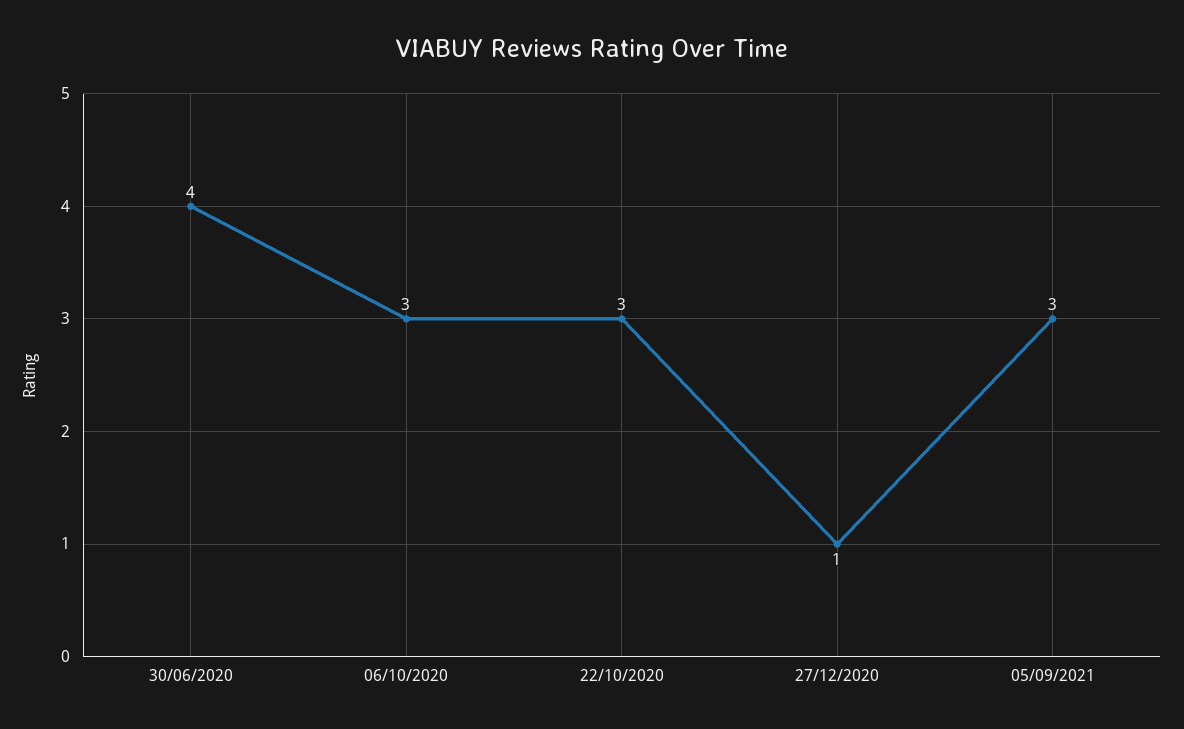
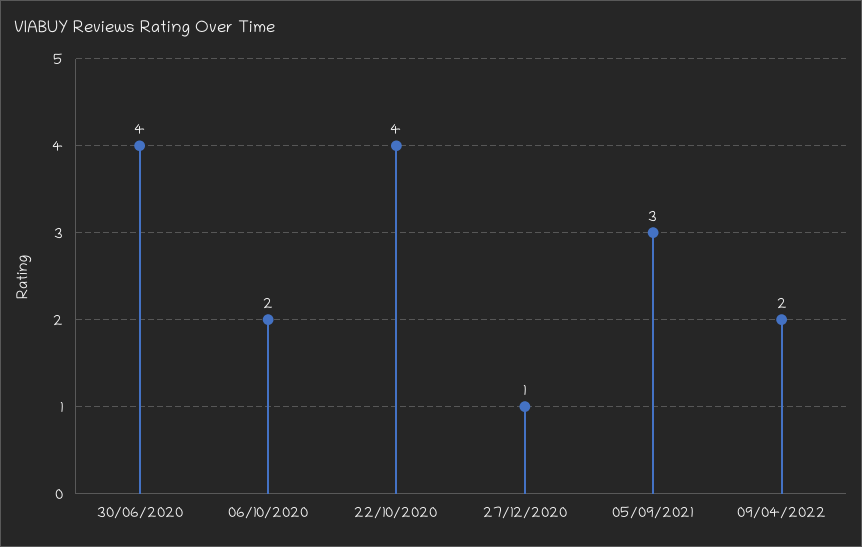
06/10/2020: 3 -> 2
22/10/2020: 3 -> 4
09/04/2022: none -> 2

